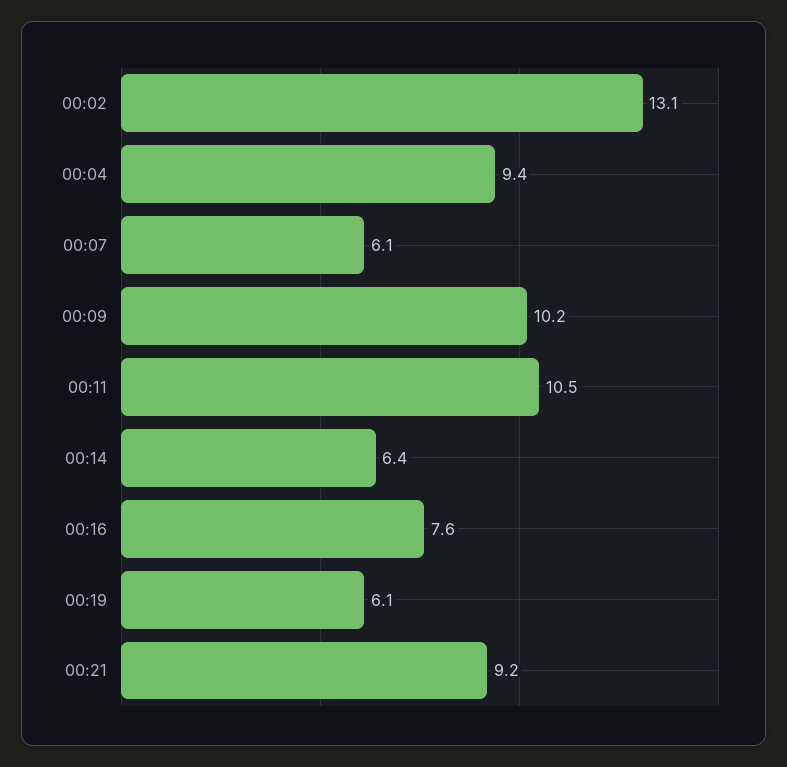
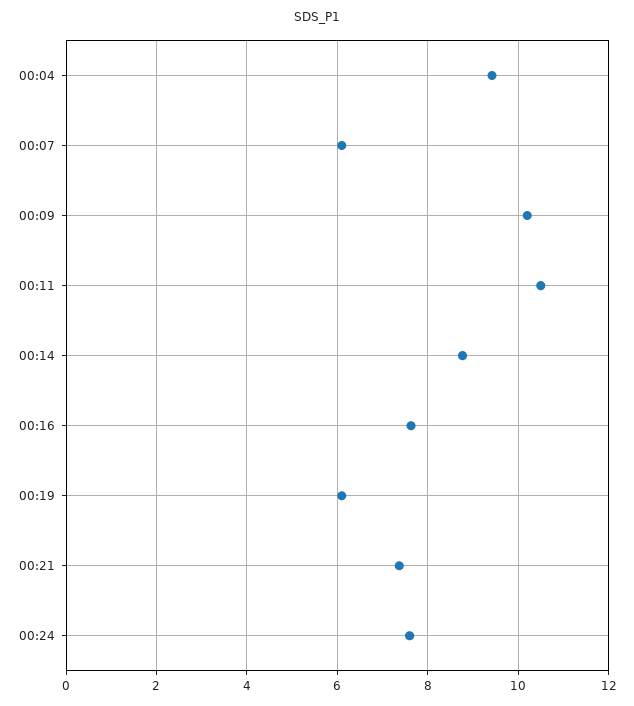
00:02: 13.1 -> none
00:14: 6.4 -> 8.8
00:21: 9.2 -> 7.4
00:24: none -> 7.6

